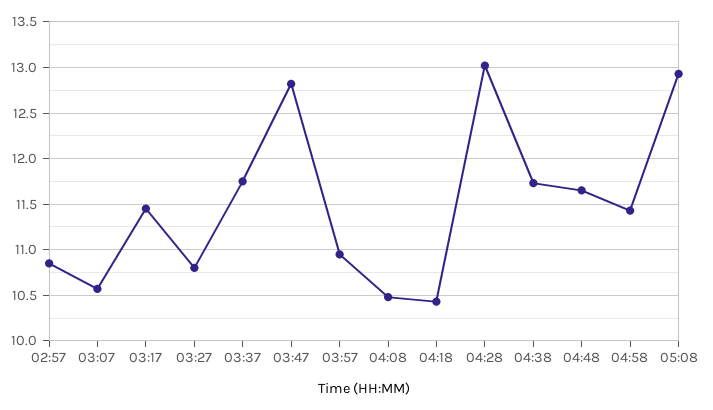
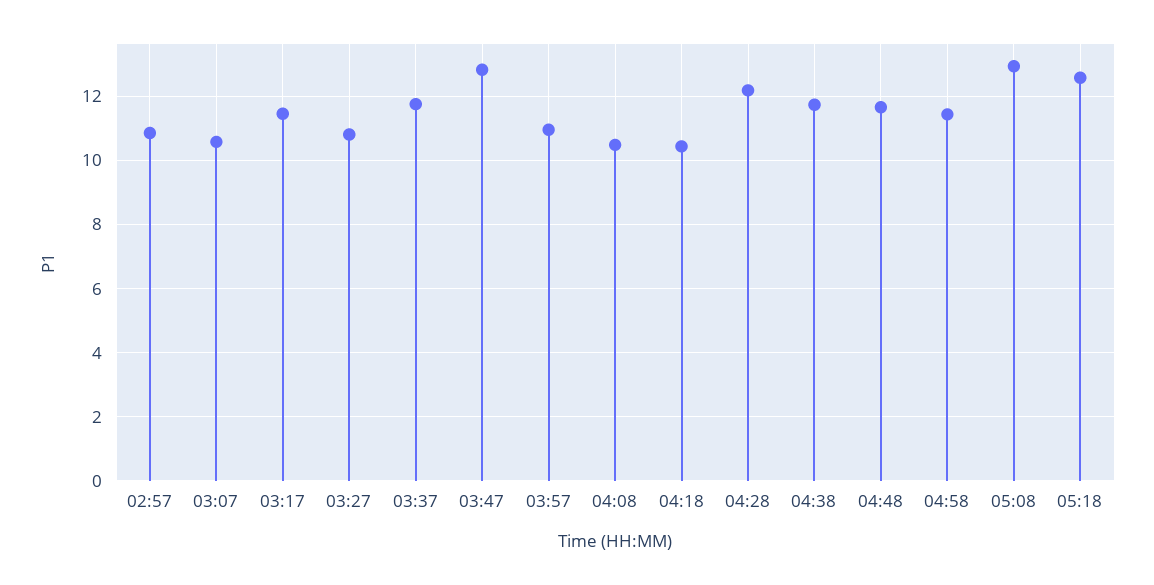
04:28: 13 -> 12.2
05:18: none -> 12.6

